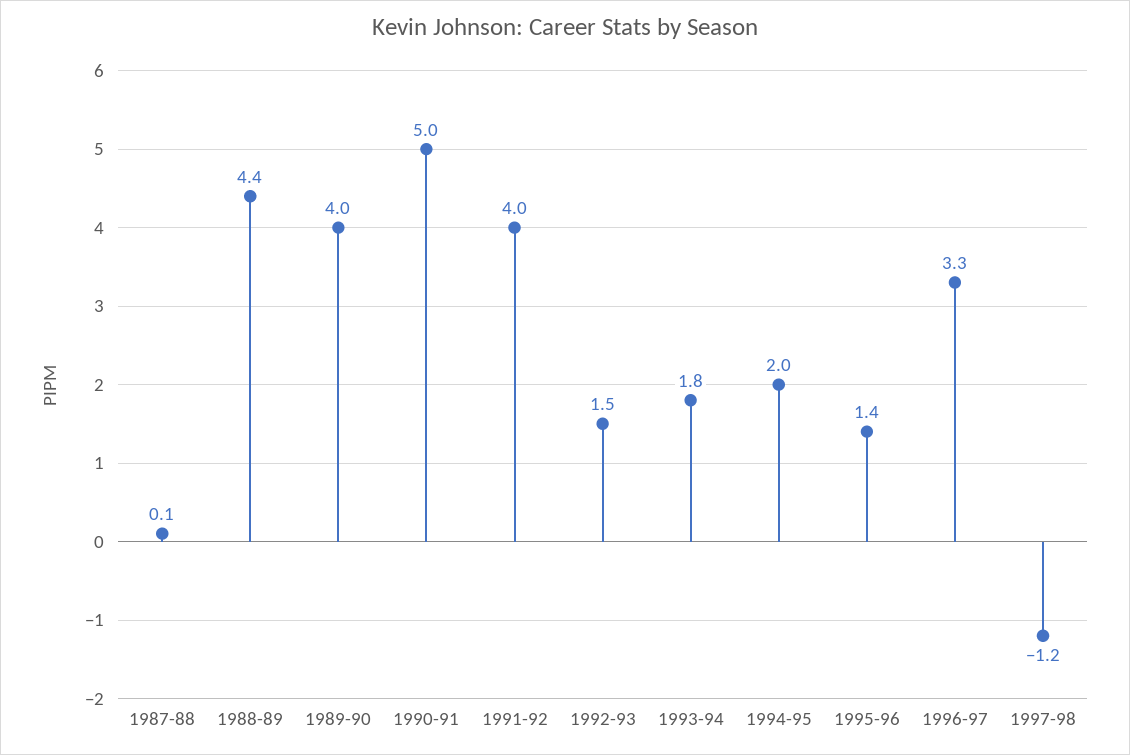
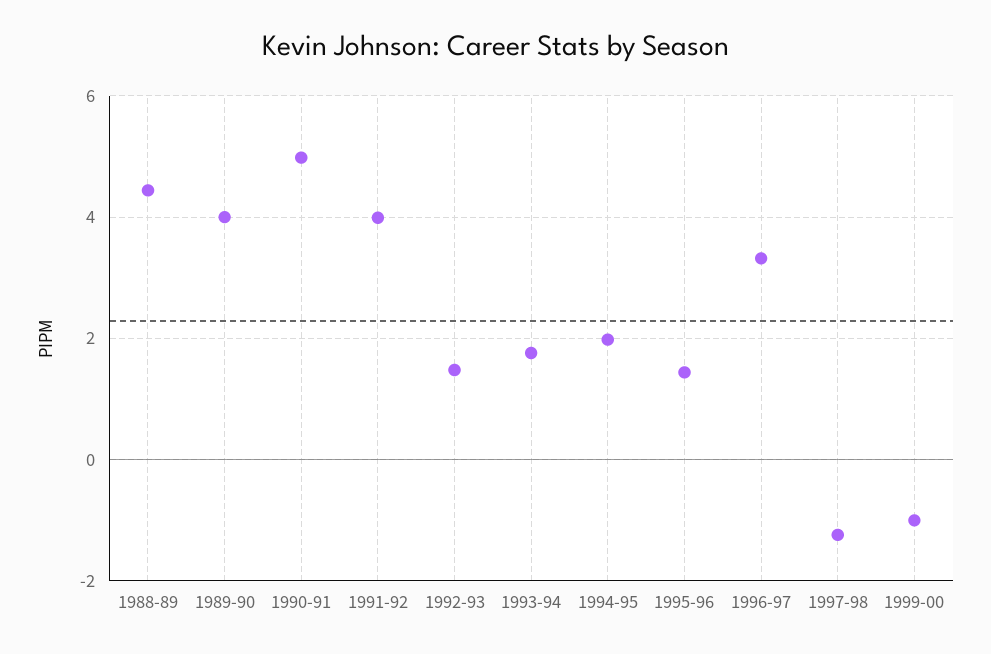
1987-88: 0.1 -> none
1999-00: none -> -1

